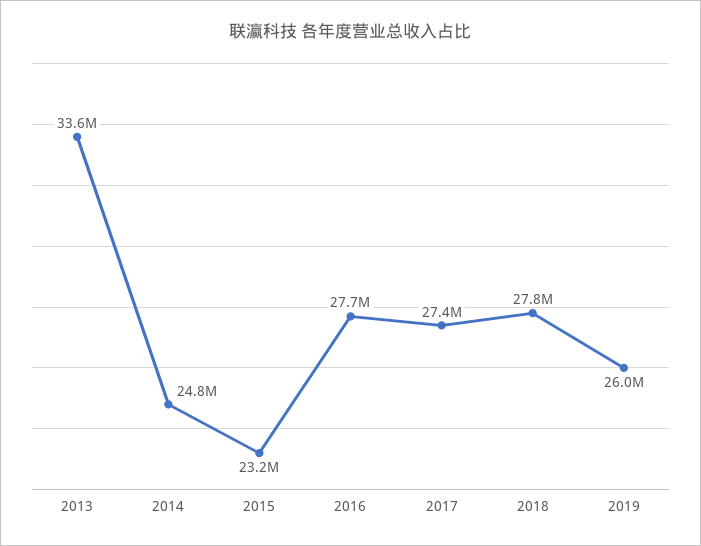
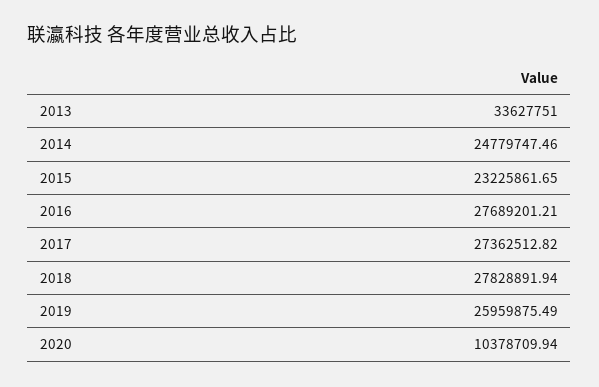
2020: none -> 10378709.94

